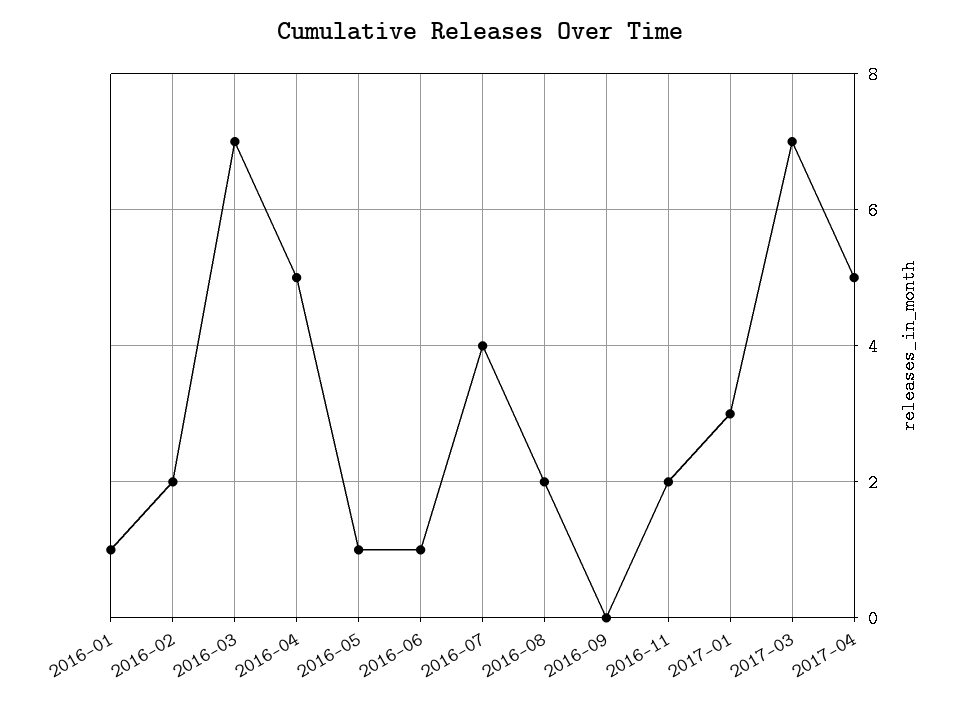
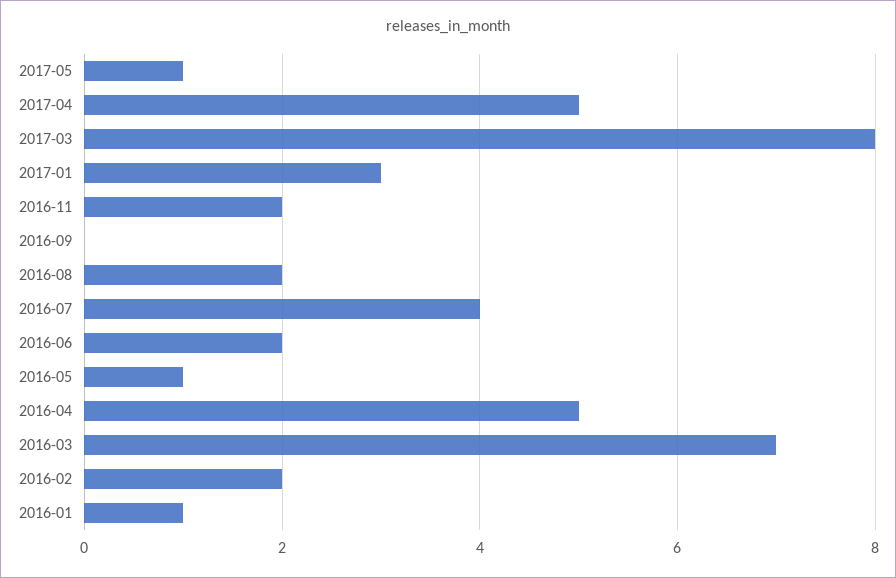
2016-06: 1 -> 2
2017-03: 7 -> 8
2017-05: none -> 1

